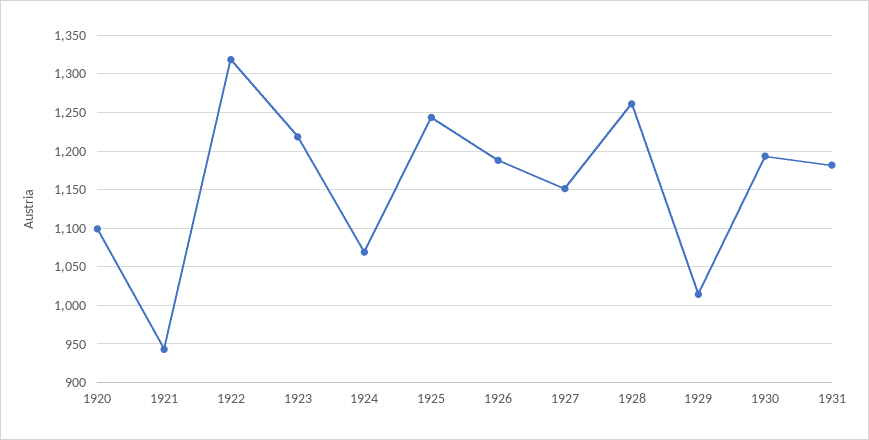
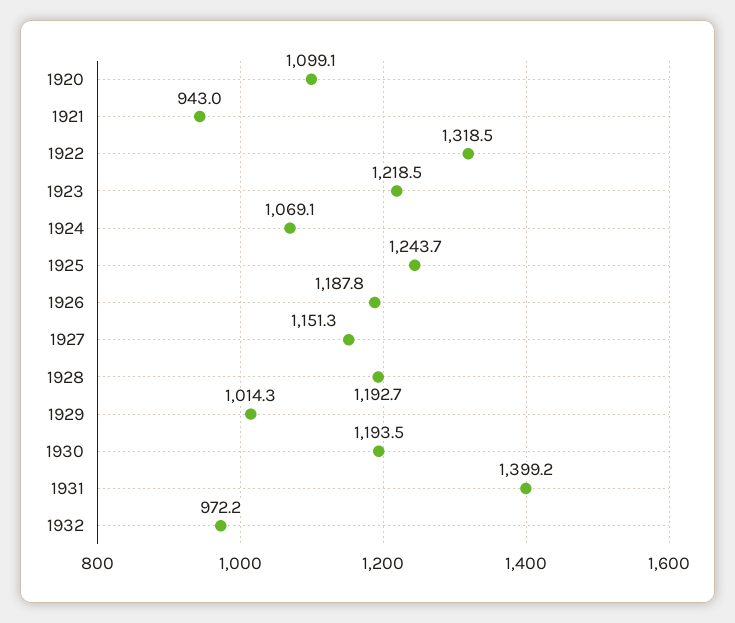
1928: 1260 -> 1192.7
1931: 1180 -> 1399.2
1932: none -> 972.2

